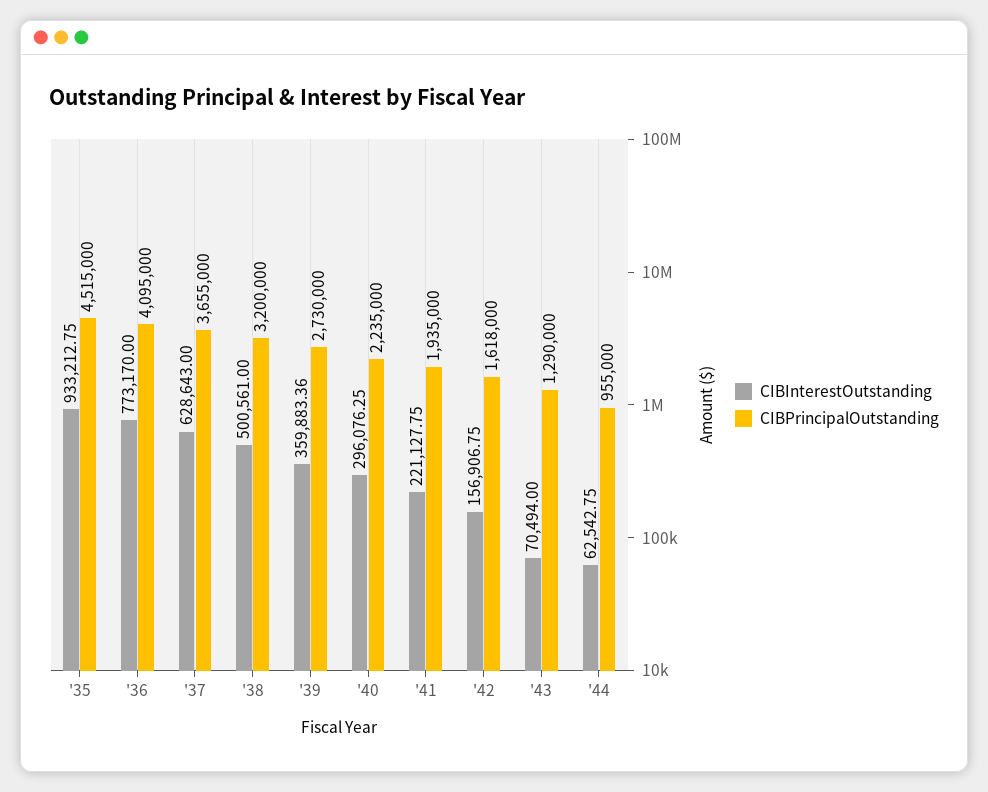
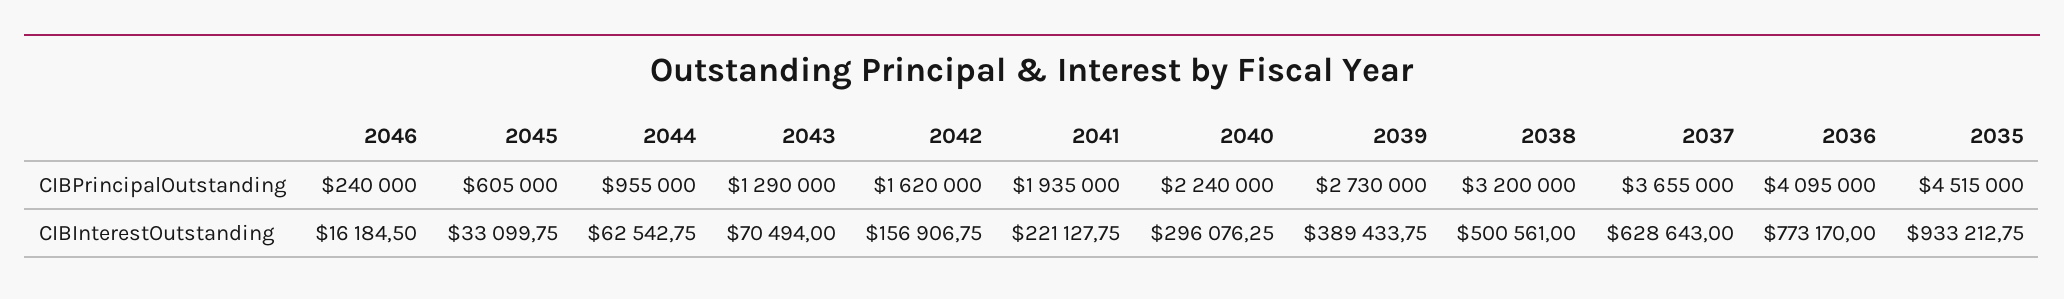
CIBInterestOutstanding, '39: 359883.36 -> 389433.75
CIBPrincipalOutstanding, '40: 2235000 -> 2240000
CIBPrincipalOutstanding, '42: 1618000 -> 1620000
CIBPrincipalOutstanding, 2046: none -> 240000
CIBPrincipalOutstanding, 2045: none -> 605000
CIBInterestOutstanding, 2046: none -> 16184.5
CIBInterestOutstanding, 2045: none -> 33099.75

